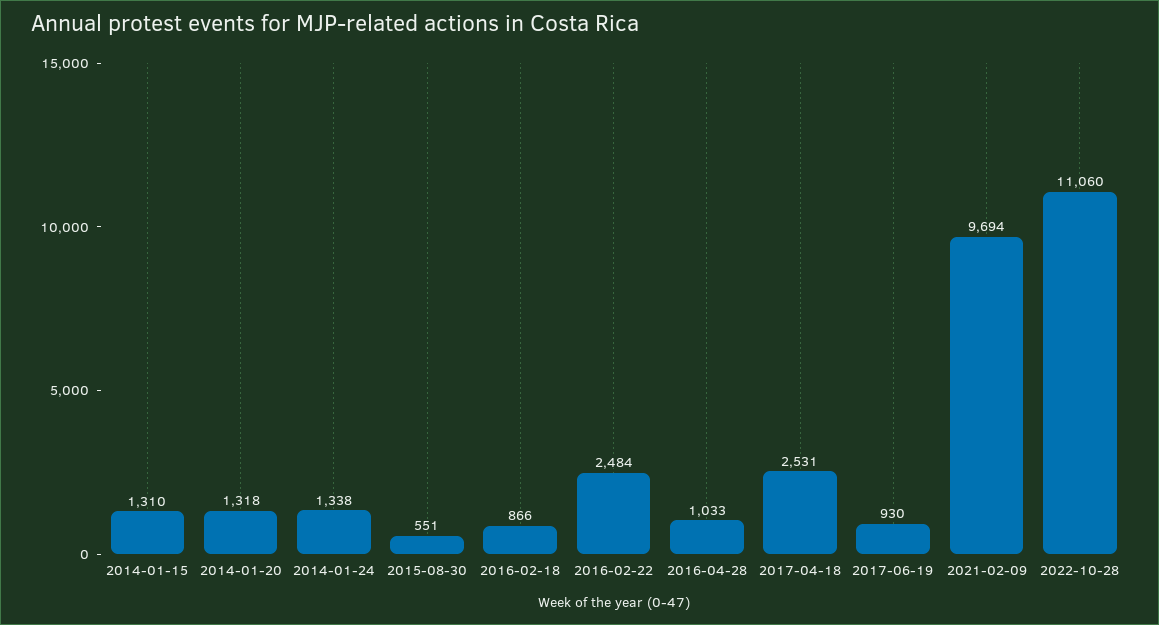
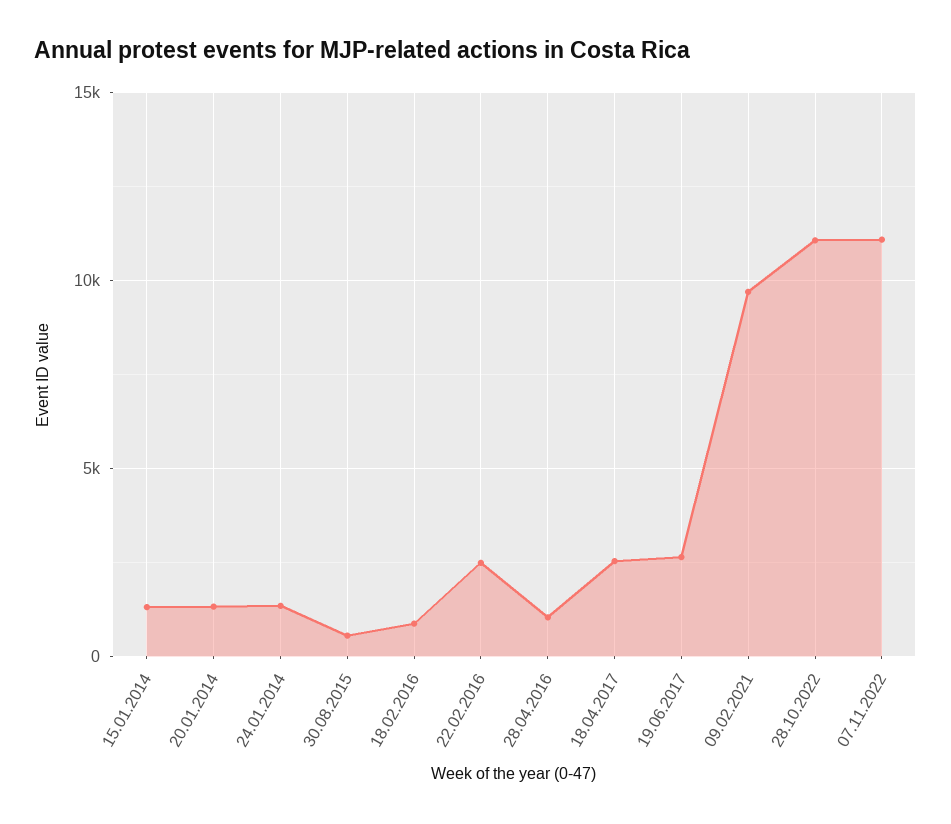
2017-06-19: 930 -> 2500
07.11.2022: none -> 11000

